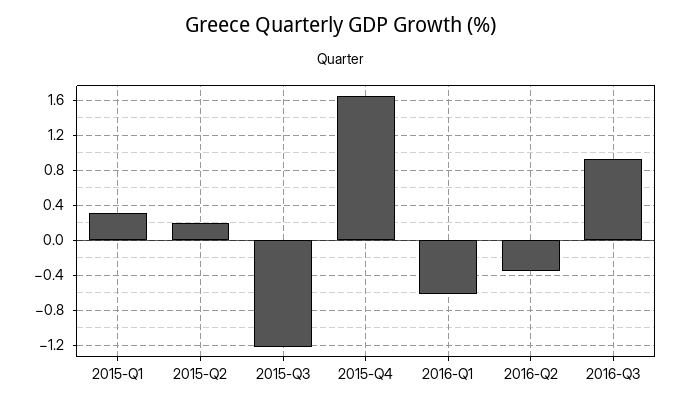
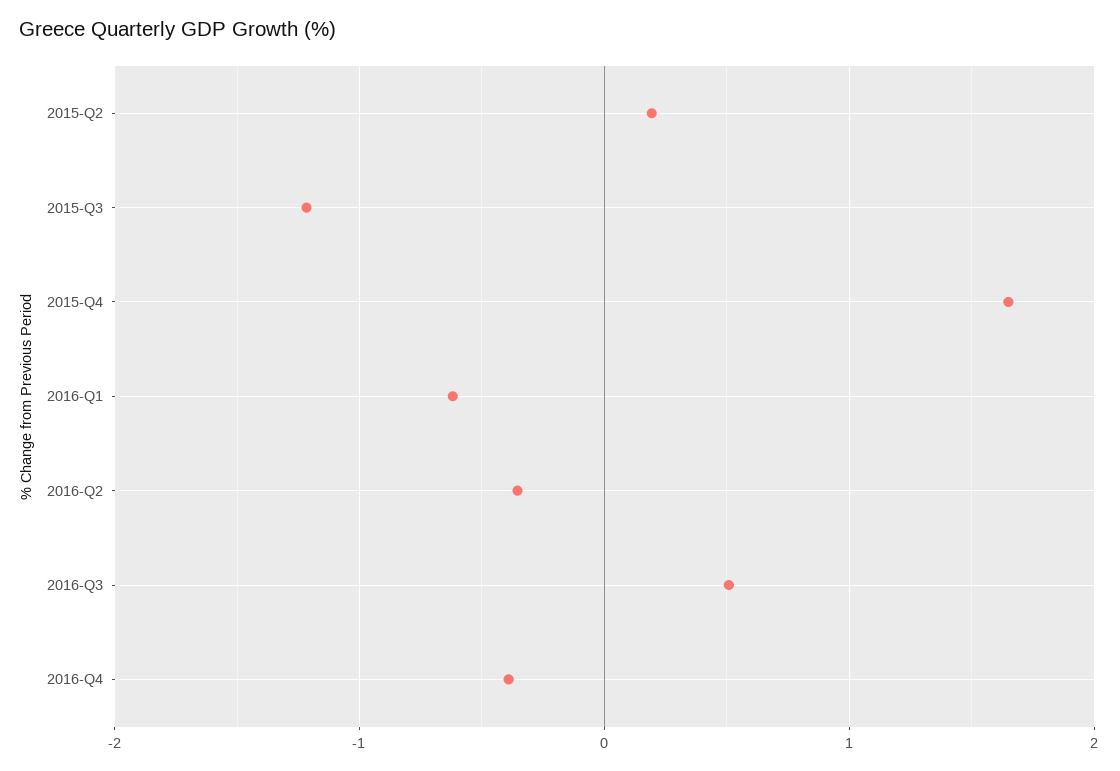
2015-Q1: 0.3 -> none
2016-Q3: 0.9 -> 0.5
2016-Q4: none -> -0.4

